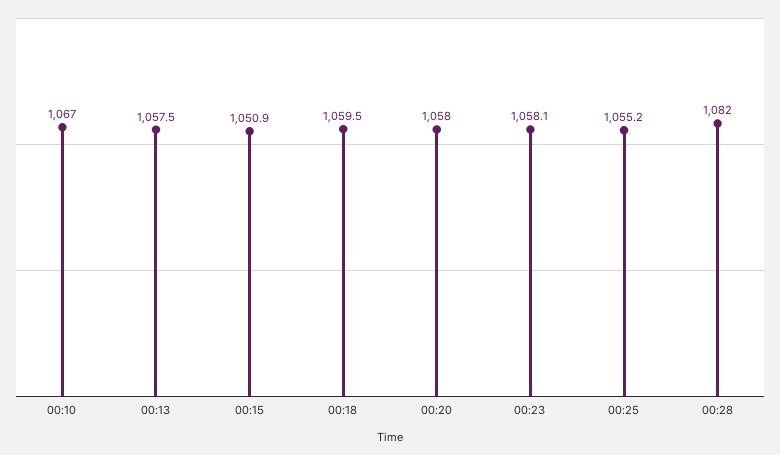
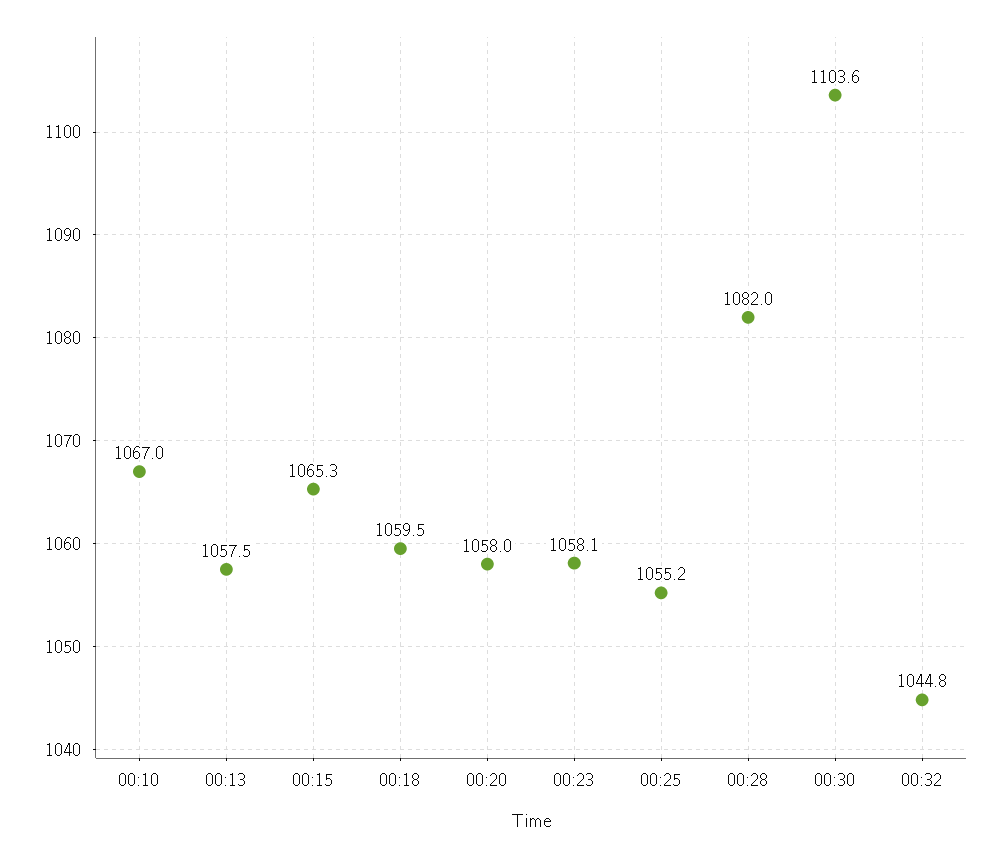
00:15: 1050.9 -> 1065.3
00:30: none -> 1103.6
00:32: none -> 1044.8

